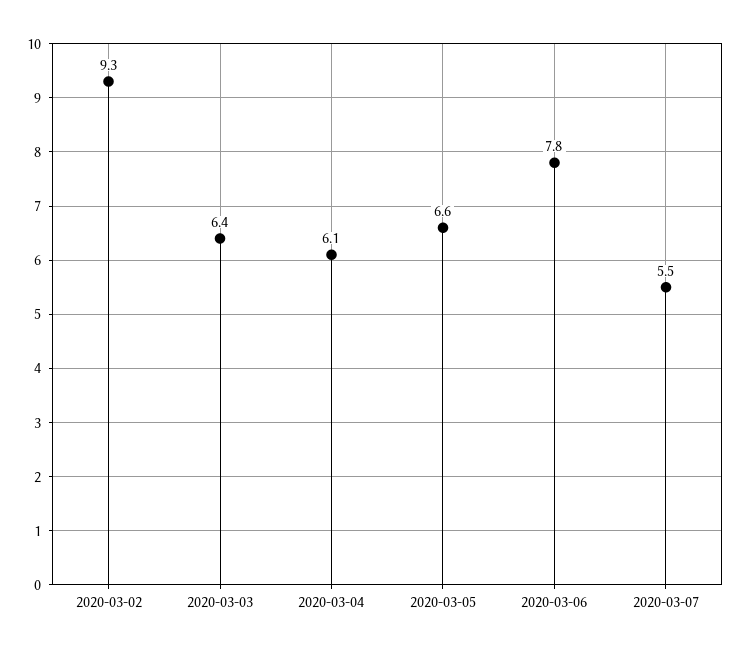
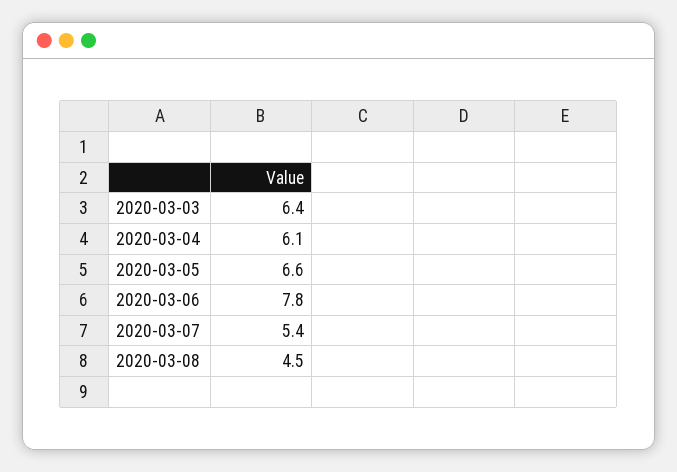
2020-03-02: 9.3 -> none
2020-03-07: 5.5 -> 5.4
2020-03-08: none -> 4.5

